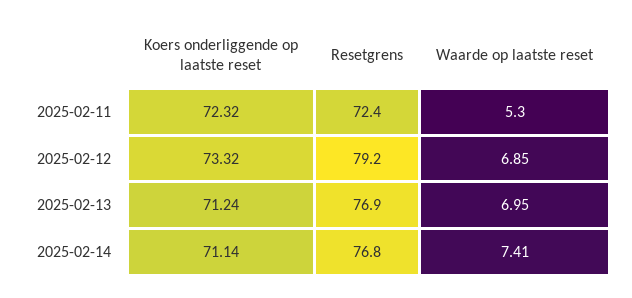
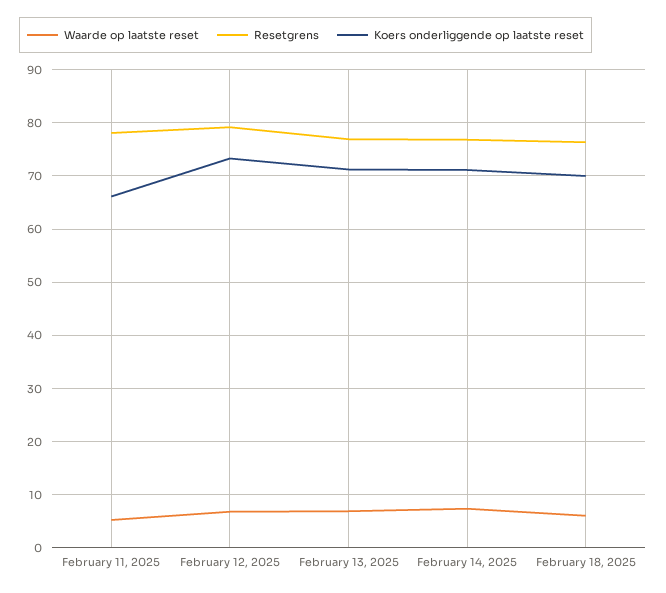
Koers onderliggende op laatste reset, 2025-02-11: 72.32 -> 66
Resetgrens, 2025-02-11: 72.4 -> 78
Waarde op laatste reset, February 18, 2025: none -> 6
Resetgrens, February 18, 2025: none -> 76
Koers onderliggende op laatste reset, February 18, 2025: none -> 70

